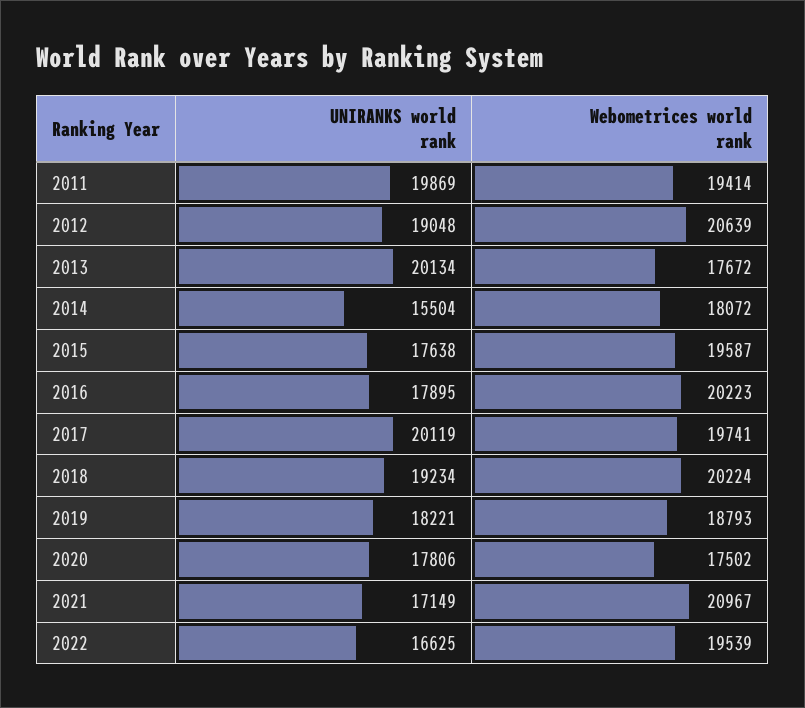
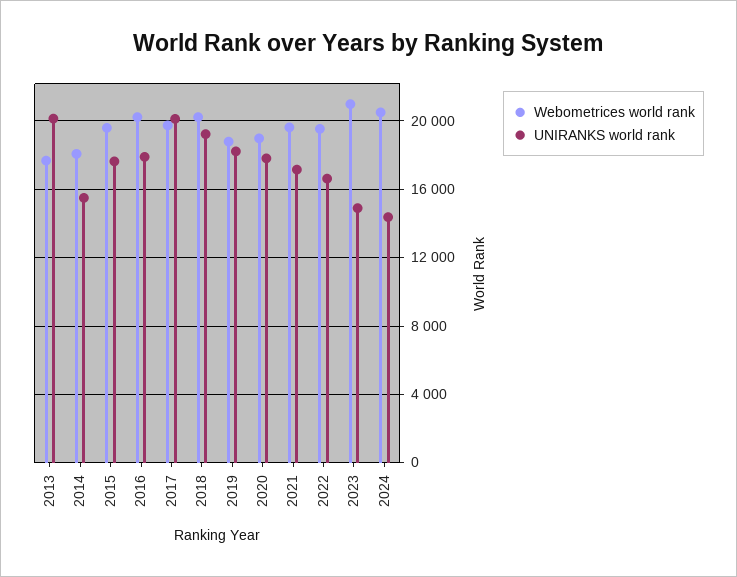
UNIRANKS world rank, 2011: 19869 -> none
Webometrices world rank, 2011: 19414 -> none
UNIRANKS world rank, 2012: 19048 -> none
Webometrices world rank, 2012: 20639 -> none
Webometrices world rank, 2020: 17502 -> 19000
Webometrices world rank, 2021: 20967 -> 19500
Webometrices world rank, 2023: none -> 21000
UNIRANKS world rank, 2023: none -> 15000
Webometrices world rank, 2024: none -> 20500
UNIRANKS world rank, 2024: none -> 14500

